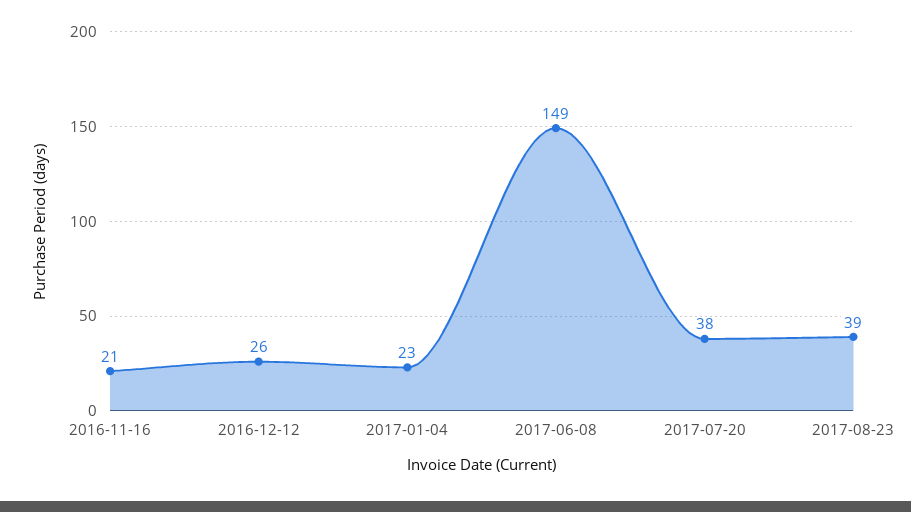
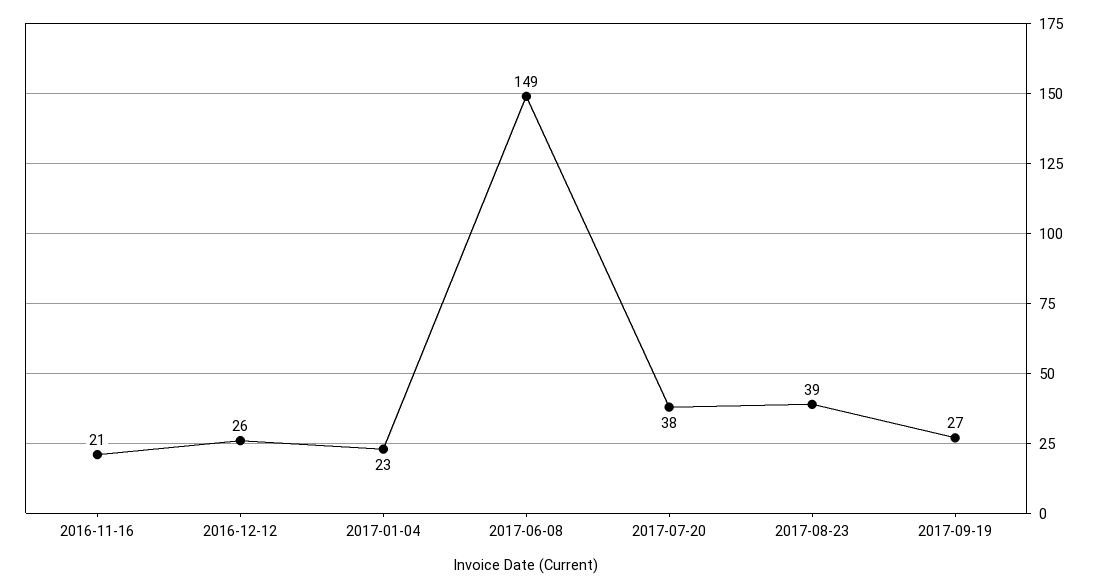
2017-09-19: none -> 27

